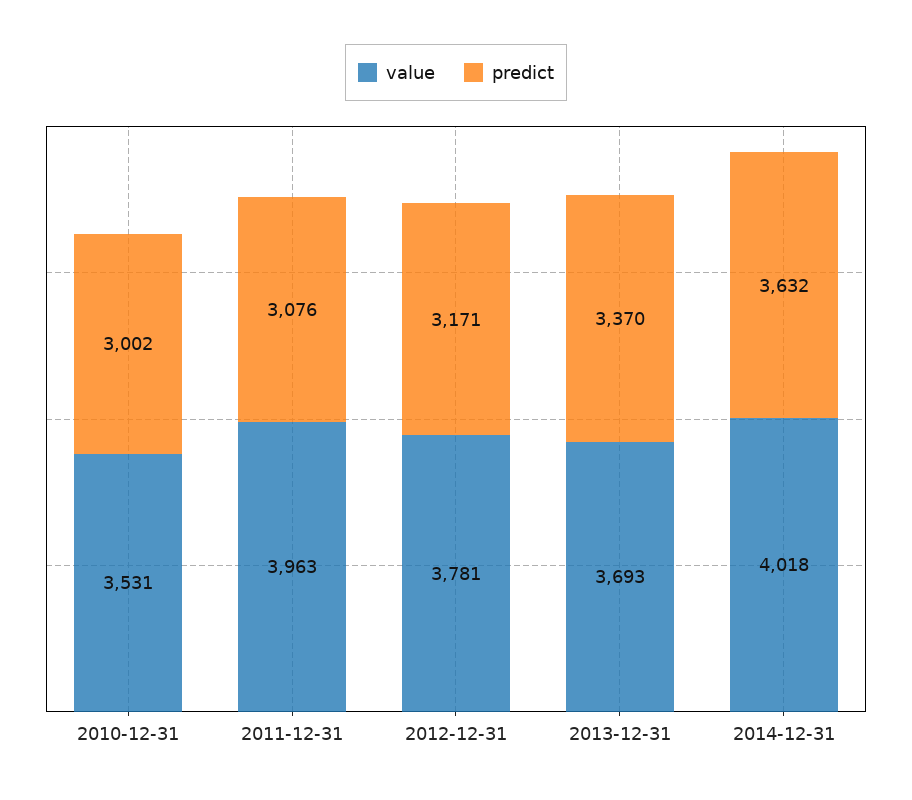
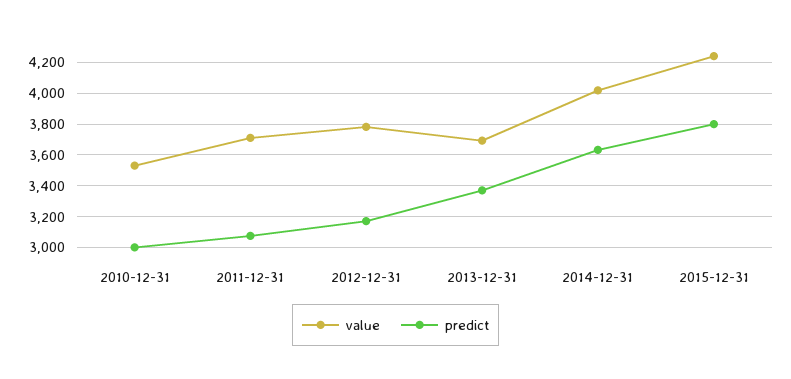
value, 2011-12-31: 3963 -> 3700
value, 2015-12-31: none -> 4250
predict, 2015-12-31: none -> 3800

